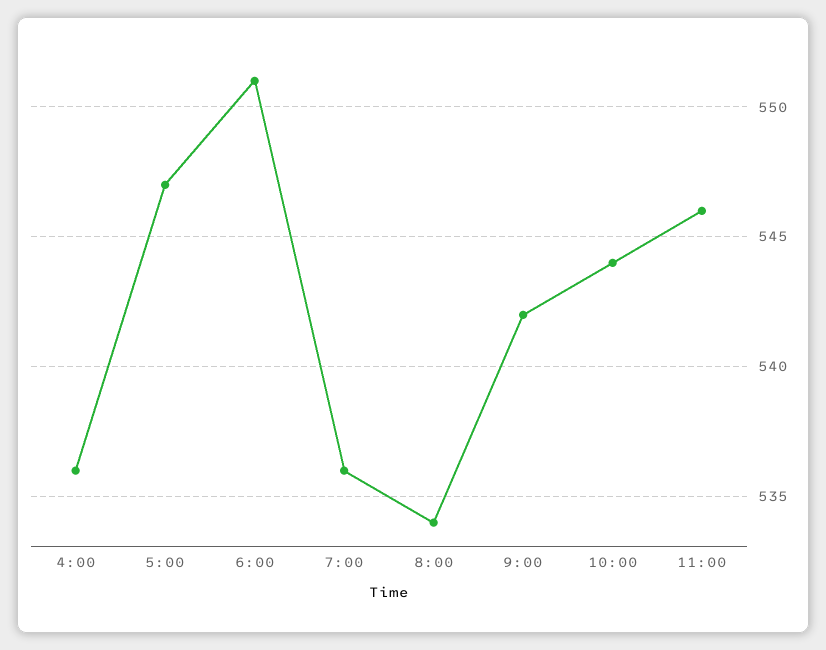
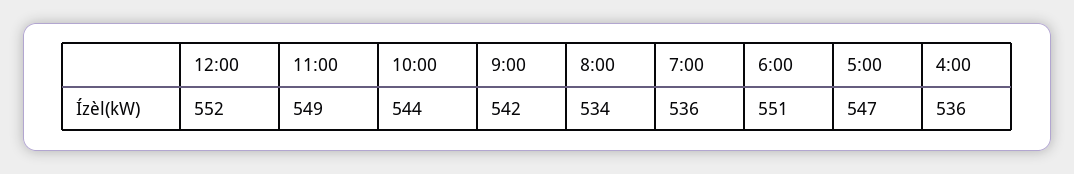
11:00: 546 -> 549
12:00: none -> 552

